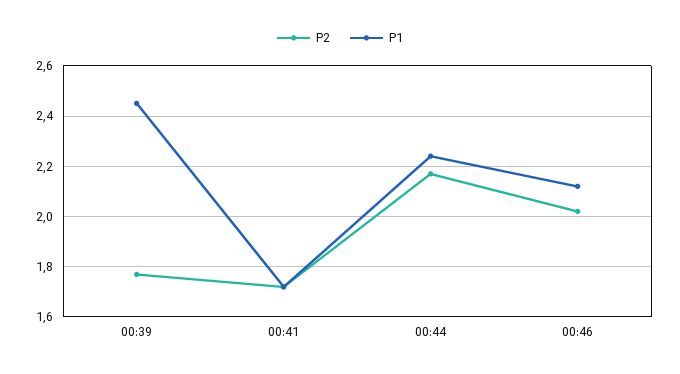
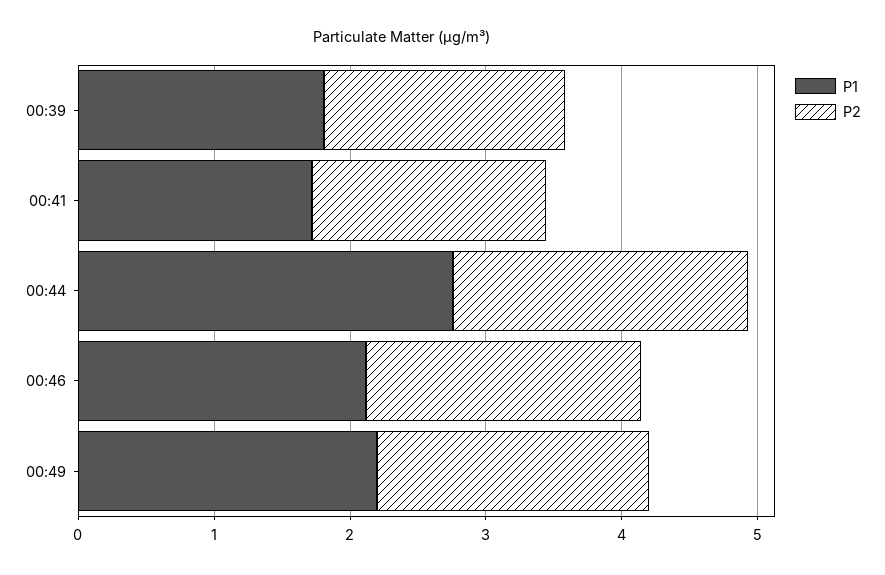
P1, 00:39: 2.45 -> 1.8
P1, 00:44: 2.25 -> 2.8
P1, 00:49: none -> 2.2
P2, 00:49: none -> 2

